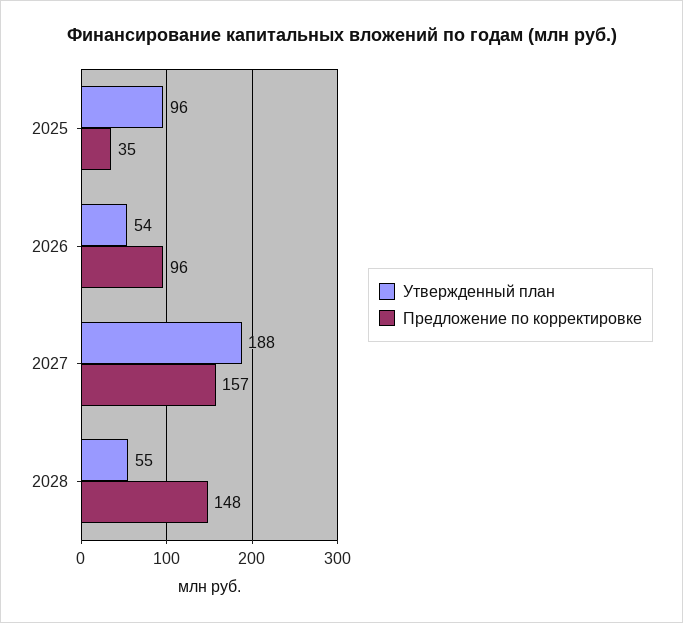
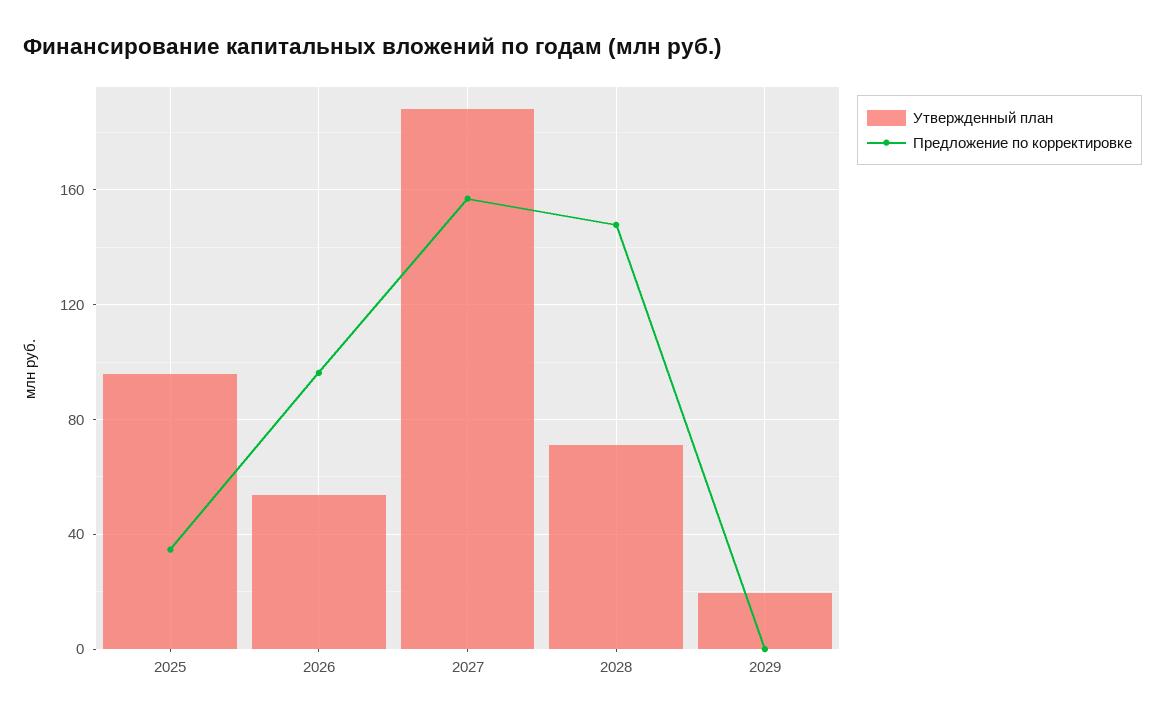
Утвержденный план, 2028: 55 -> 70
Утвержденный план, 2029: none -> 20
Предложение по корректировке, 2029: none -> 0

